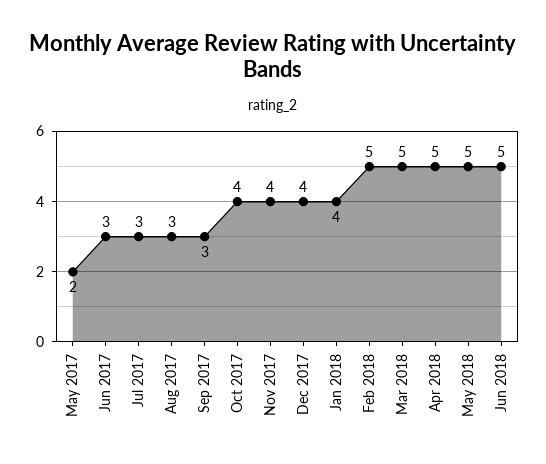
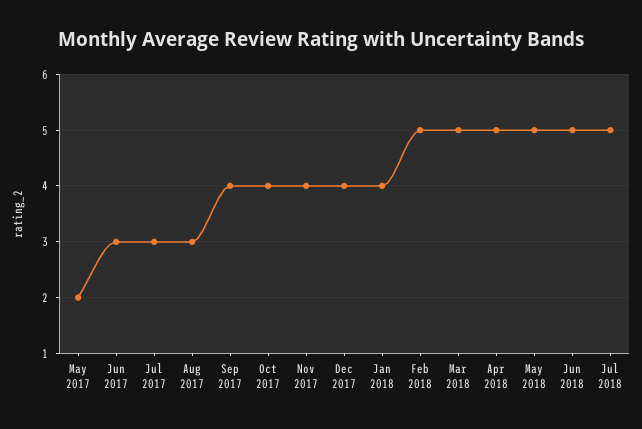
Sep 2017: 3 -> 4
Jul 2018: none -> 5

